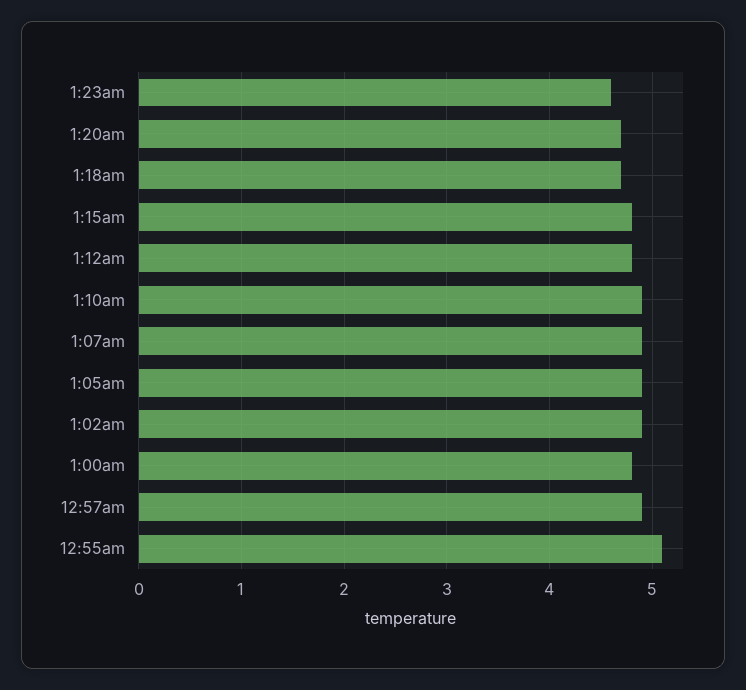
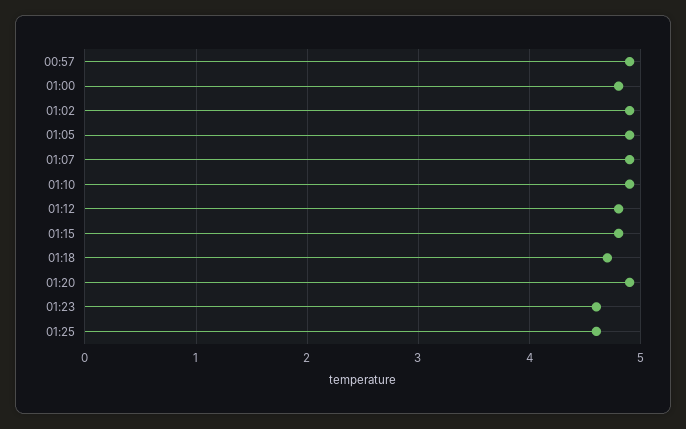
1:20am: 4.7 -> 4.9
12:55am: 5.1 -> none
01:25: none -> 4.6

